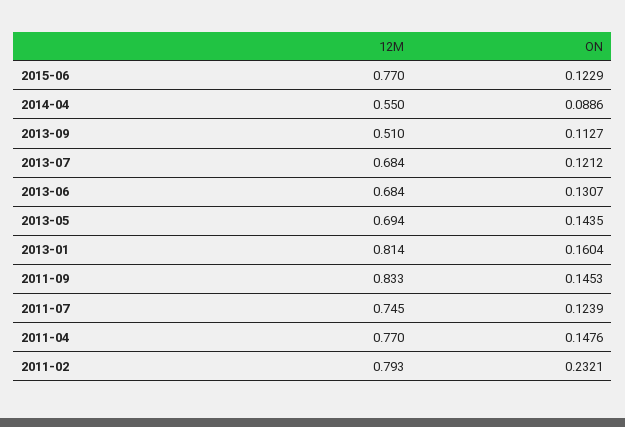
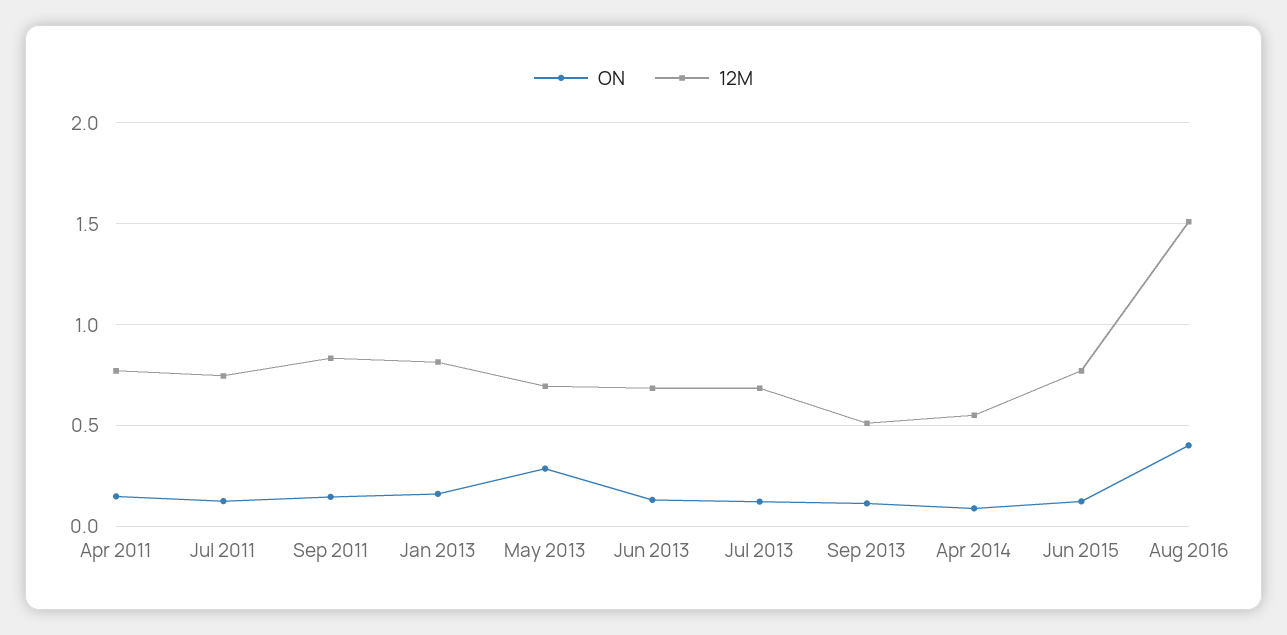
ON, 2013-05: 0.1435 -> 0.3
12M, 2011-02: 0.793 -> none
ON, 2011-02: 0.2321 -> none
ON, Aug 2016: none -> 0.4
12M, Aug 2016: none -> 1.5

